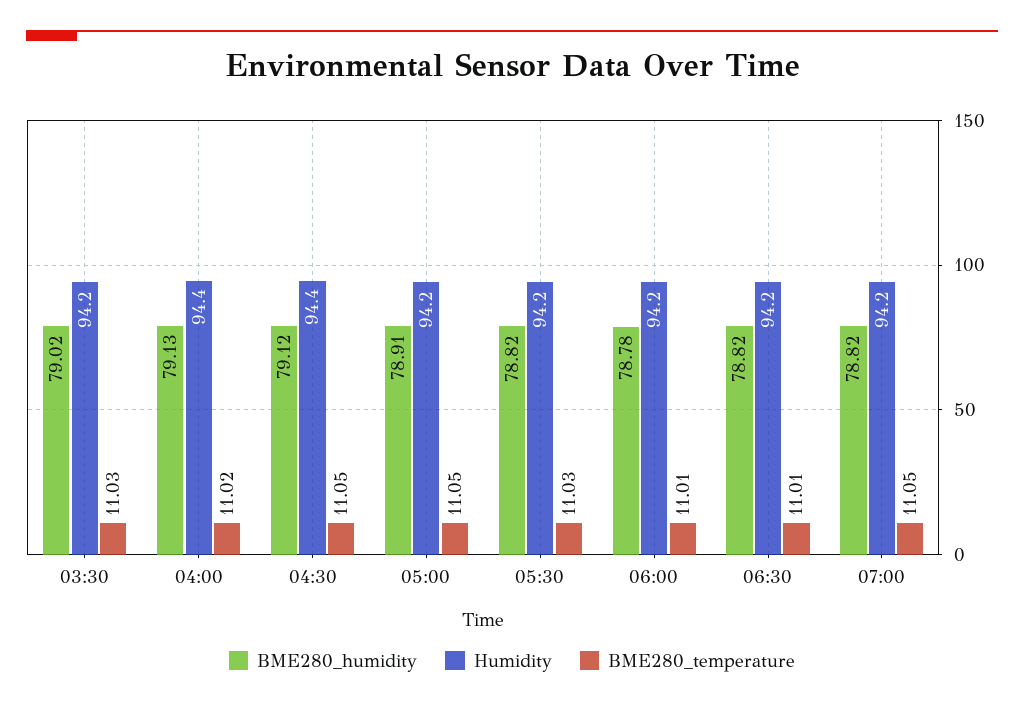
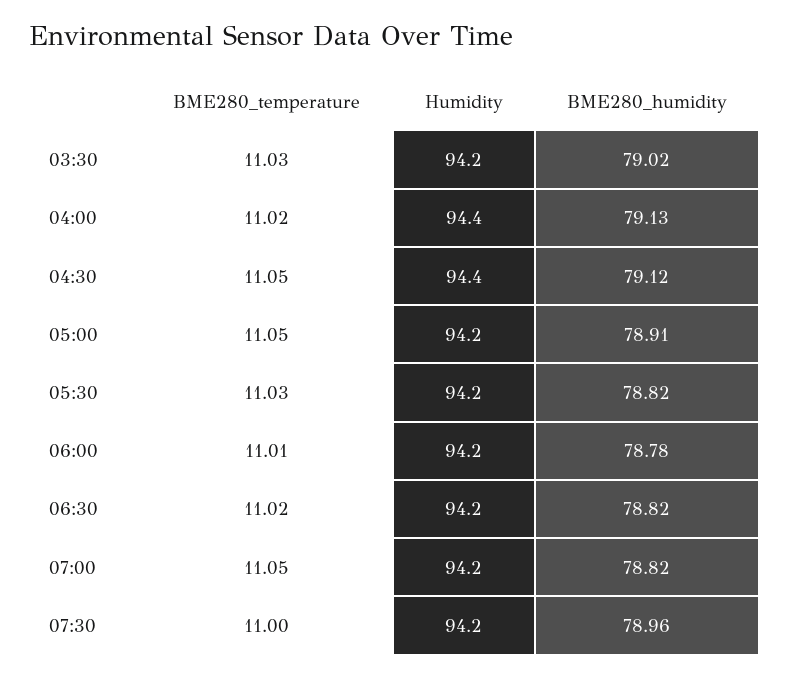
BME280_temperature, 06:30: 11.01 -> 11.02
BME280_temperature, 07:30: none -> 11
Humidity, 07:30: none -> 94.2
BME280_humidity, 07:30: none -> 78.96

